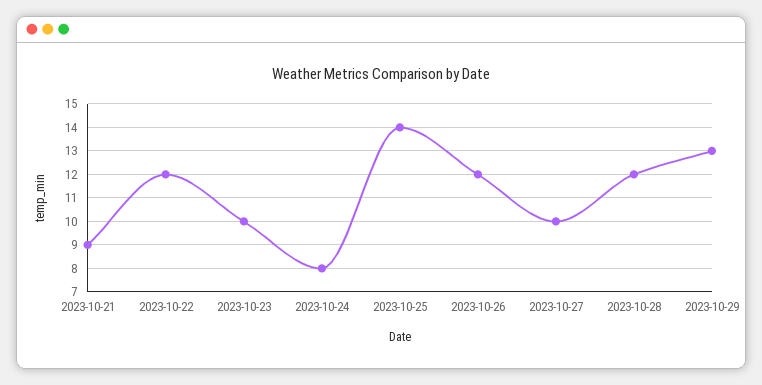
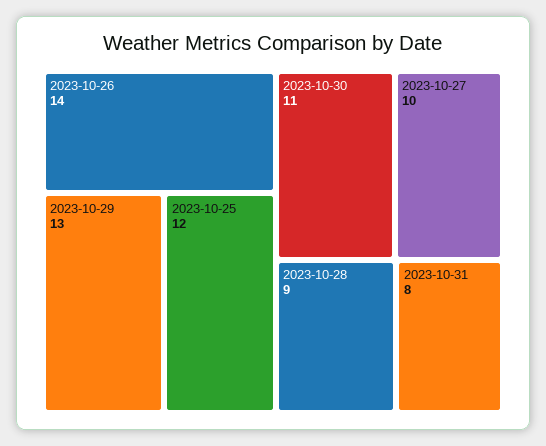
2023-10-21: 9 -> none
2023-10-22: 12 -> none
2023-10-23: 10 -> none
2023-10-24: 8 -> none
2023-10-25: 14 -> 12
2023-10-26: 12 -> 14
2023-10-28: 12 -> 9
2023-10-30: none -> 11
2023-10-31: none -> 8

